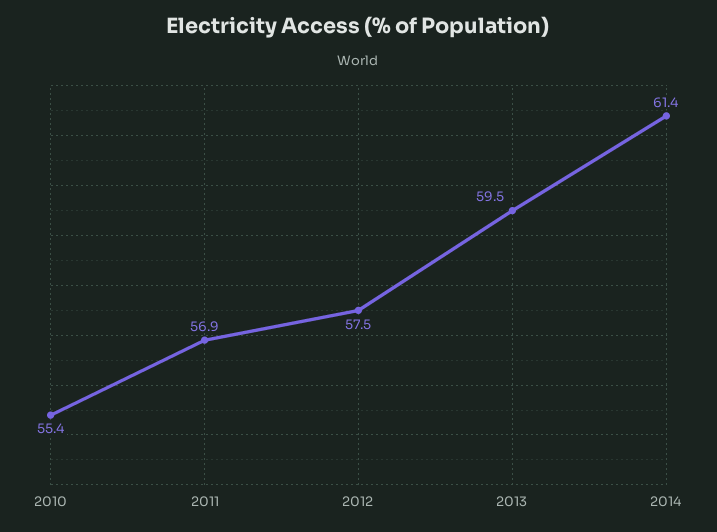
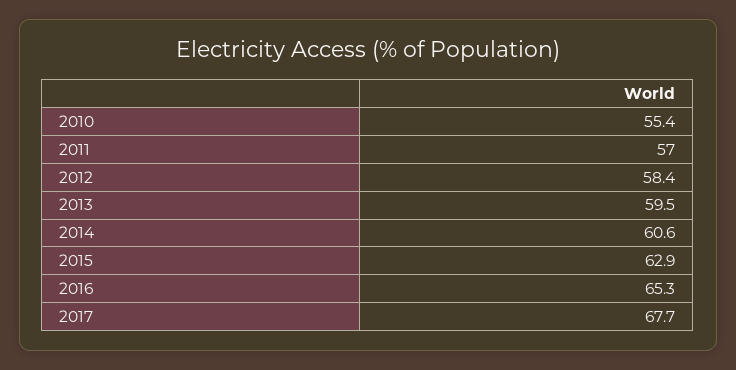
2011: 56.9 -> 57
2012: 57.5 -> 58.4
2014: 61.4 -> 60.6
2015: none -> 62.9
2016: none -> 65.3
2017: none -> 67.7

